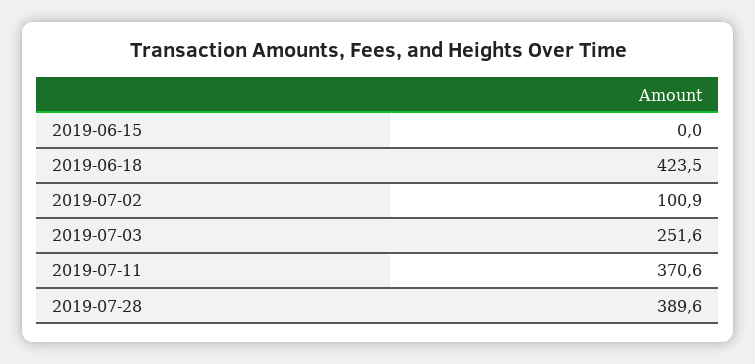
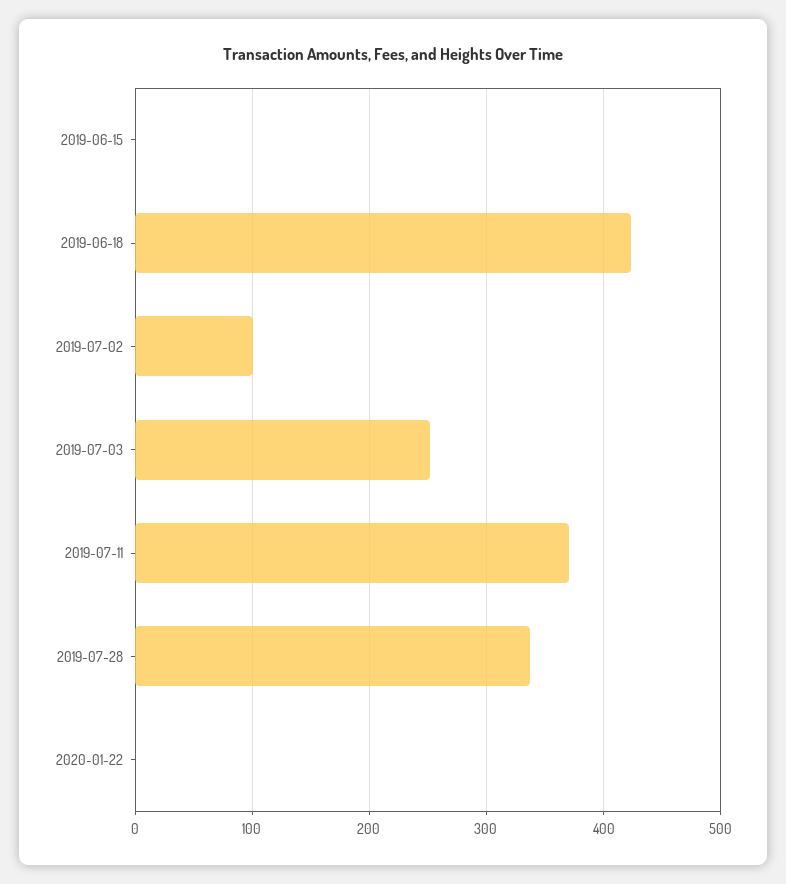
2019-07-28: 389.6 -> 340
2020-01-22: none -> 0

